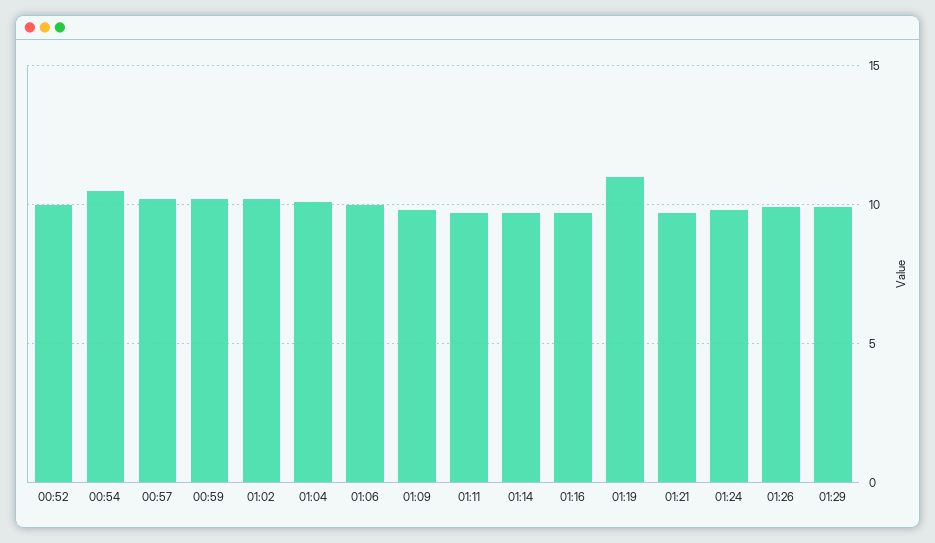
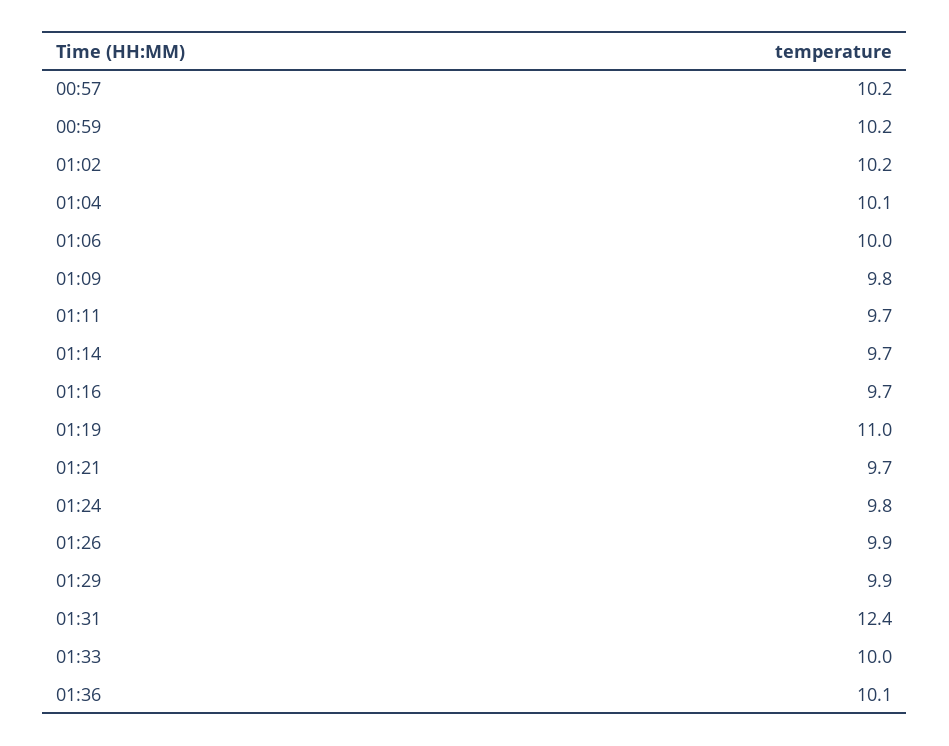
00:52: 10 -> none
00:54: 10.5 -> none
01:31: none -> 12.4
01:33: none -> 10
01:36: none -> 10.1

